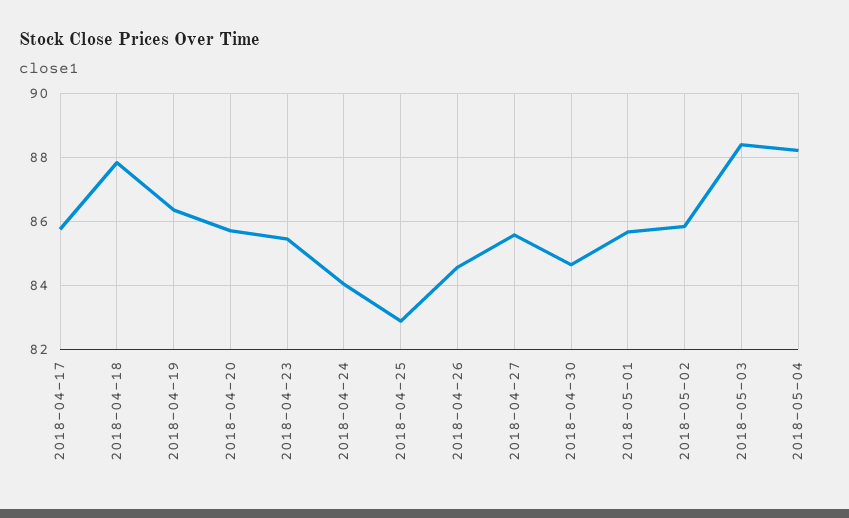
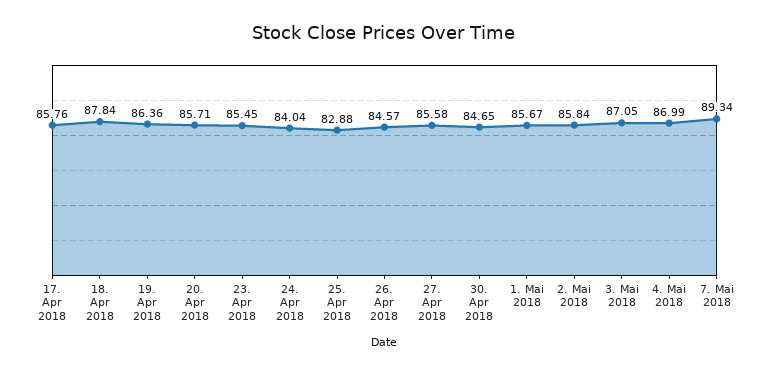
2018-05-03: 88.4 -> 87.05
2018-05-04: 88.2 -> 86.99
7. Mai 2018: none -> 89.34

